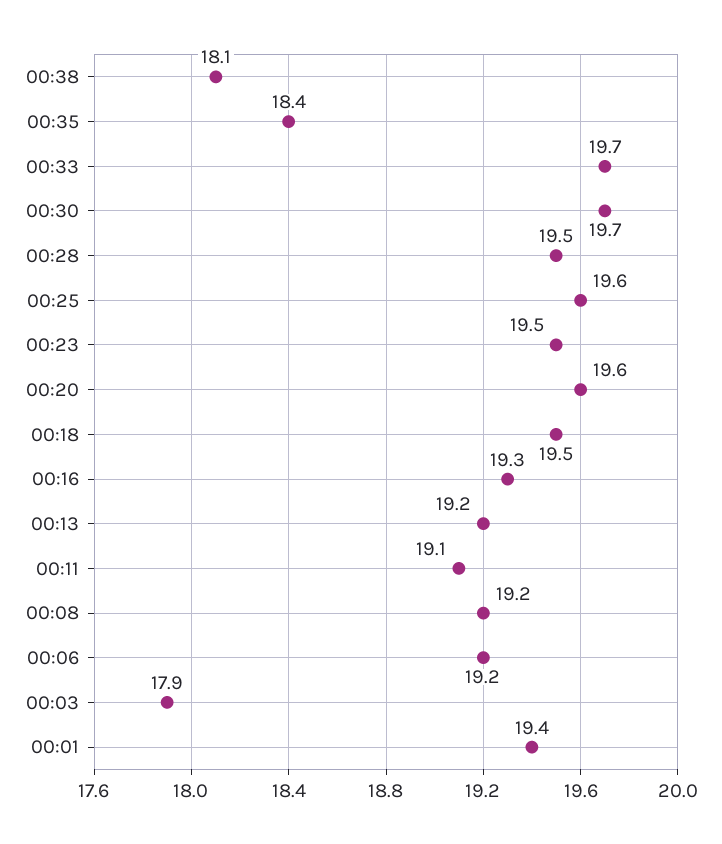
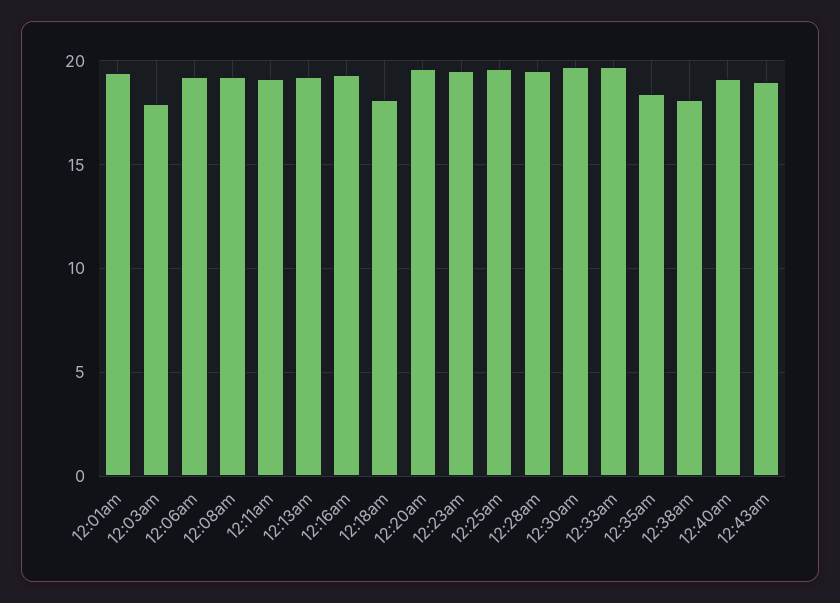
00:18: 19.5 -> 18
12:40am: none -> 19
12:43am: none -> 19

